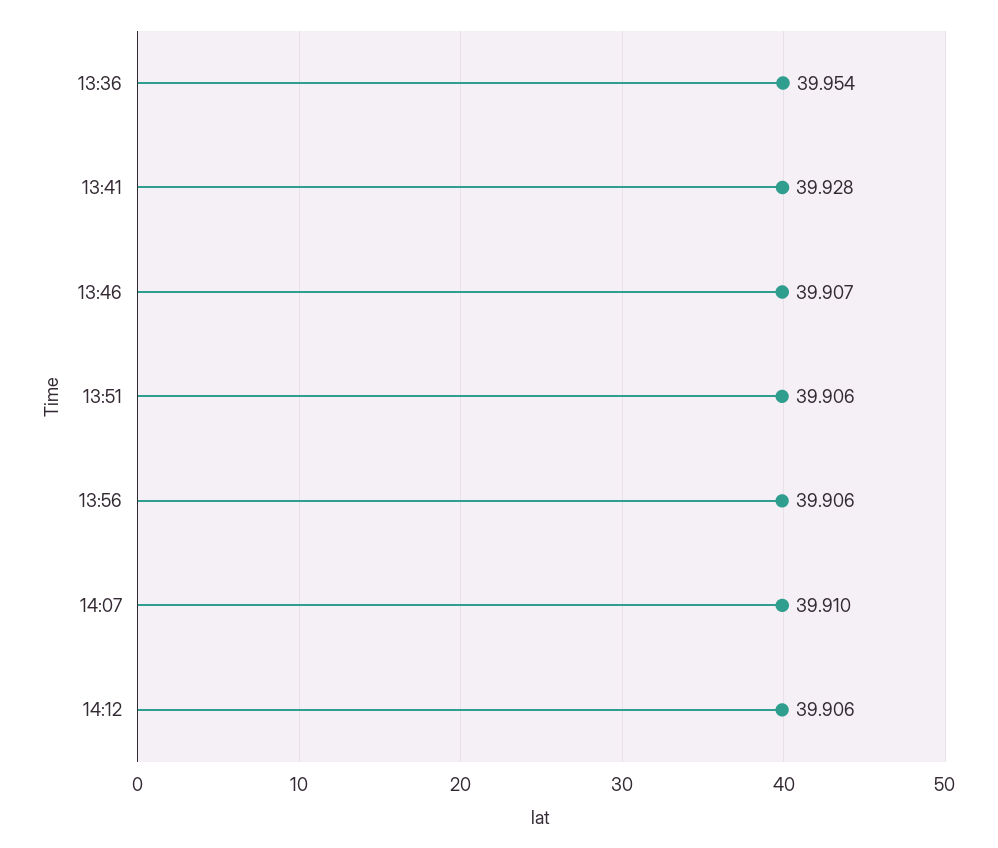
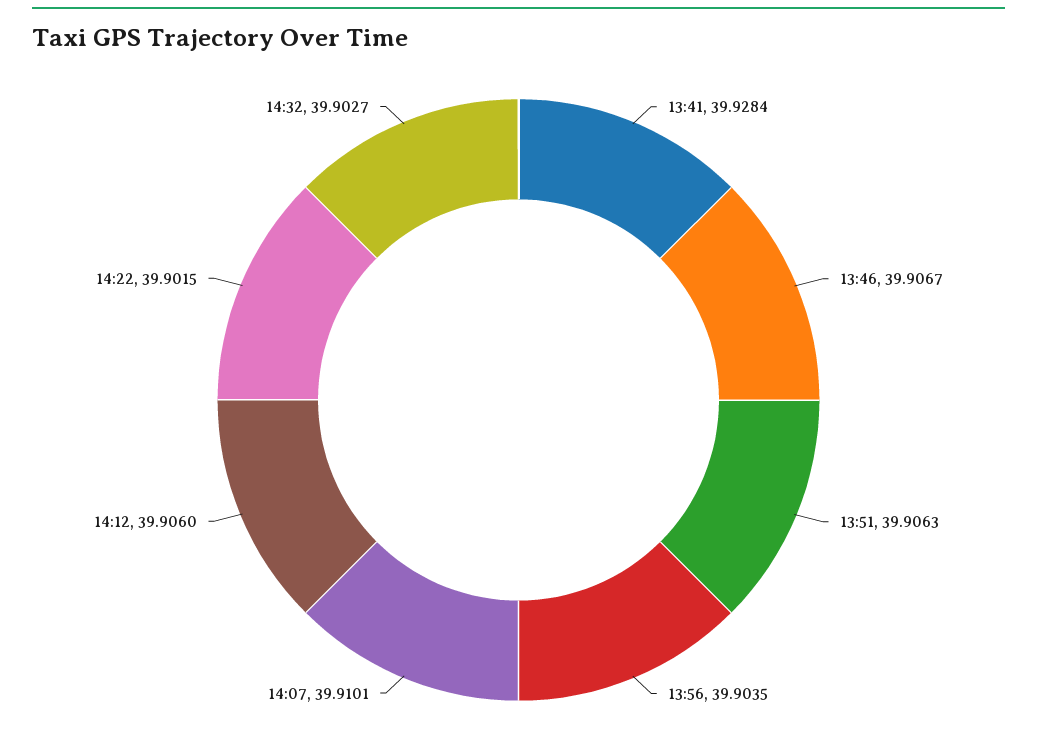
13:36: 39.954 -> none
13:56: 39.906 -> 39.9035
14:22: none -> 39.9015
14:32: none -> 39.9027

